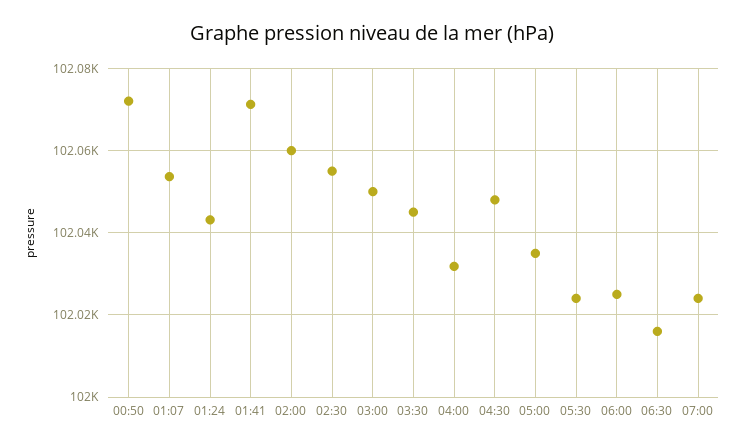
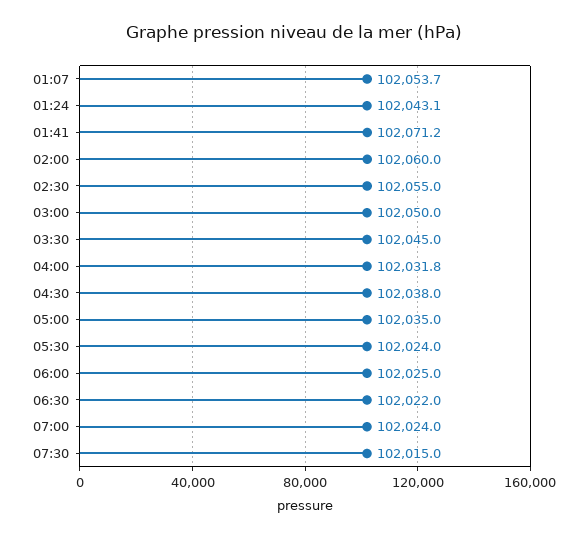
00:50: 102072 -> none
04:30: 102048 -> 102038
06:30: 102016 -> 102022
07:30: none -> 102015

